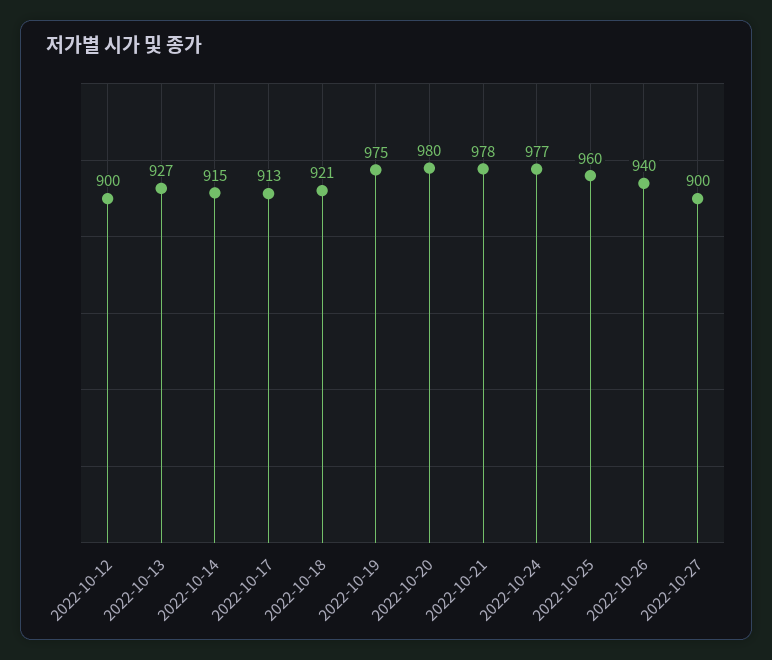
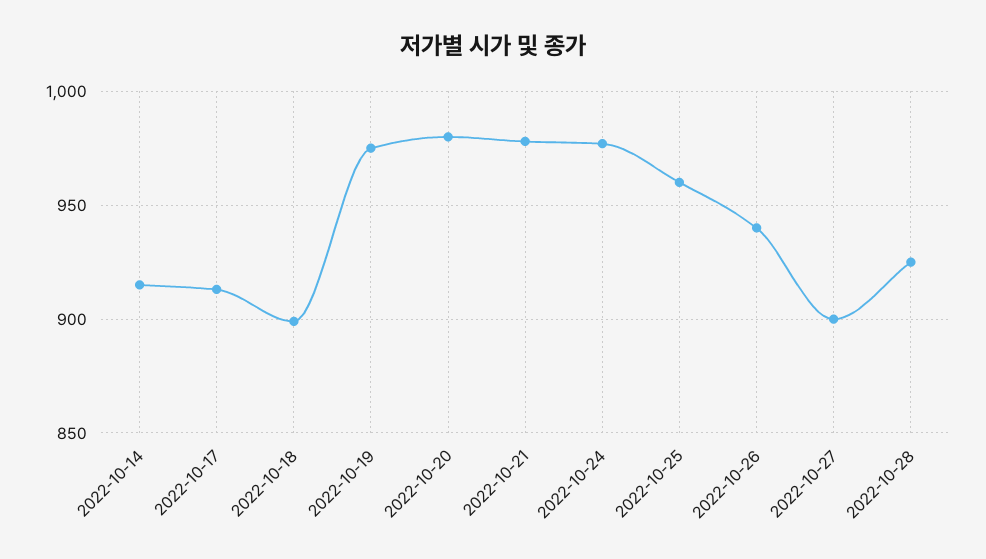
2022-10-12: 900 -> none
2022-10-13: 927 -> none
2022-10-18: 921 -> 900
2022-10-28: none -> 925

